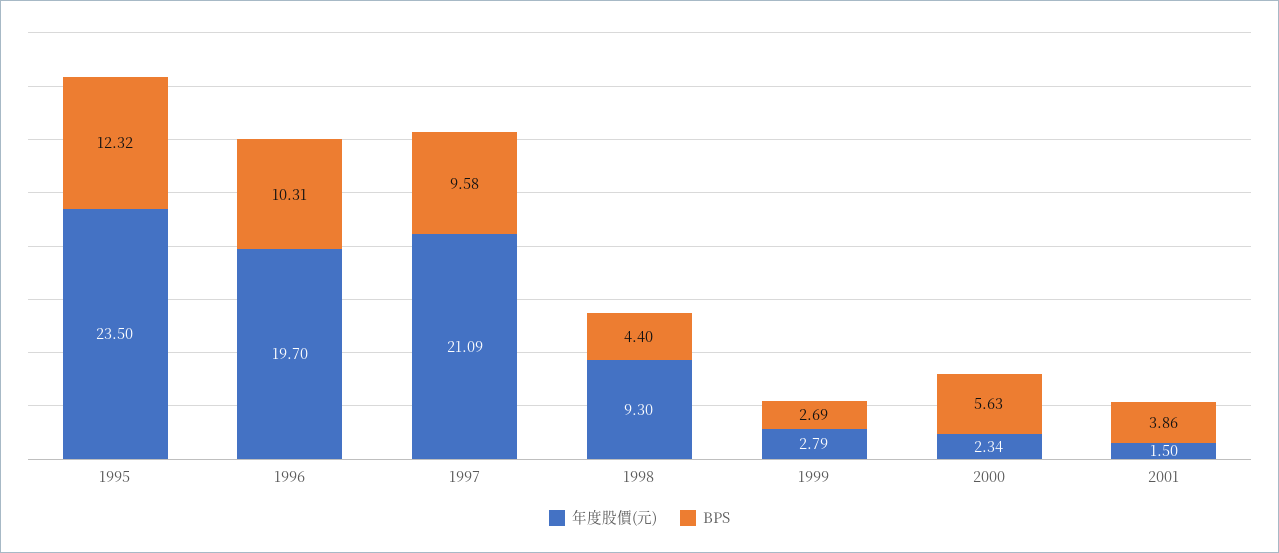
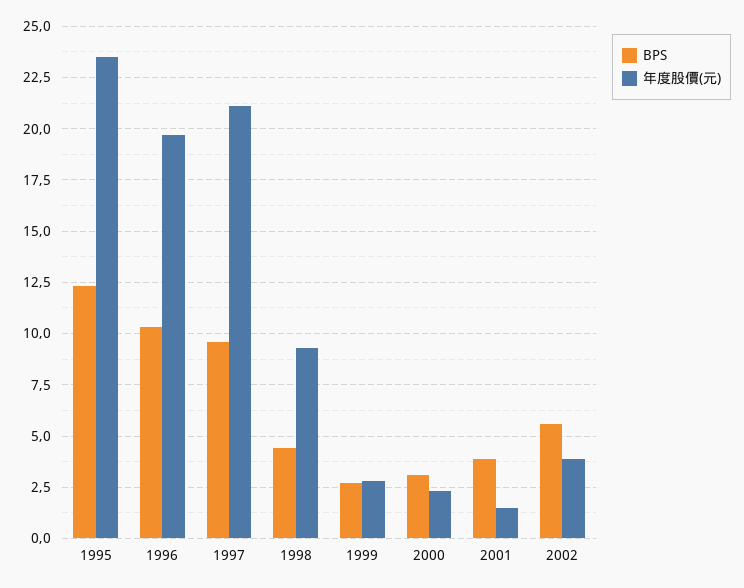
BPS, 2000: 5.63 -> 3
BPS, 2002: none -> 5.5
年度股價(元), 2002: none -> 4

